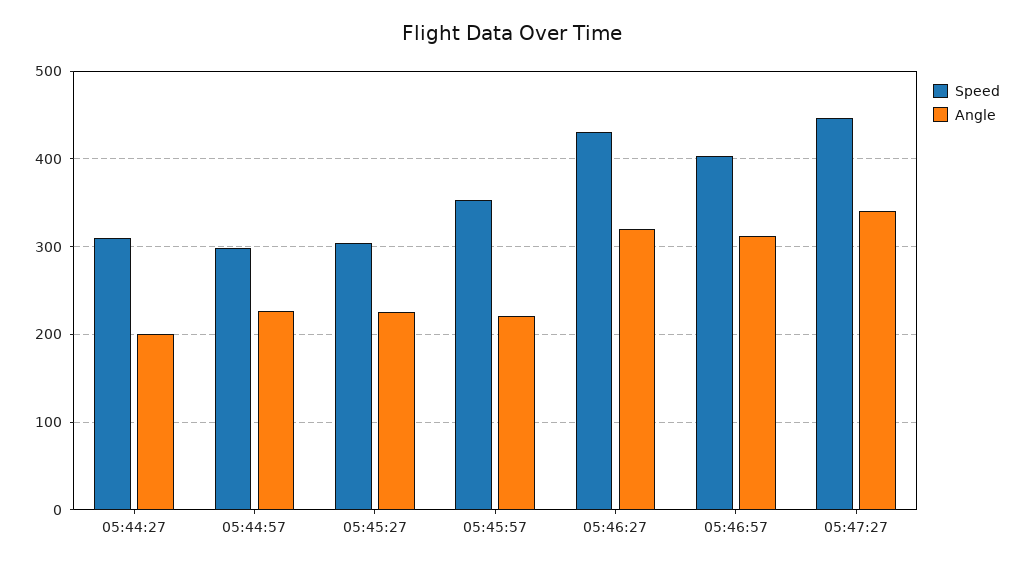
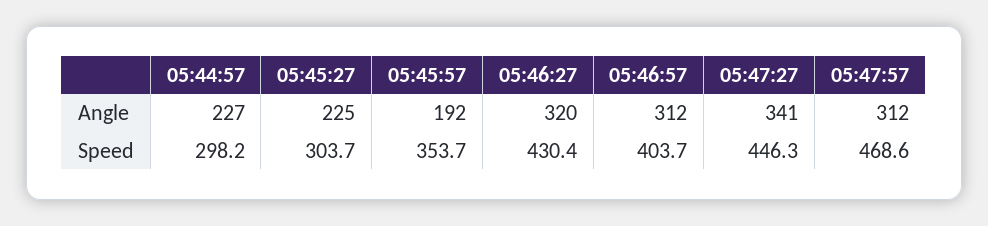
Speed, 05:44:27: 310 -> none
Angle, 05:44:27: 200 -> none
Angle, 05:45:57: 220 -> 192
Angle, 05:47:57: none -> 312
Speed, 05:47:57: none -> 468.6

